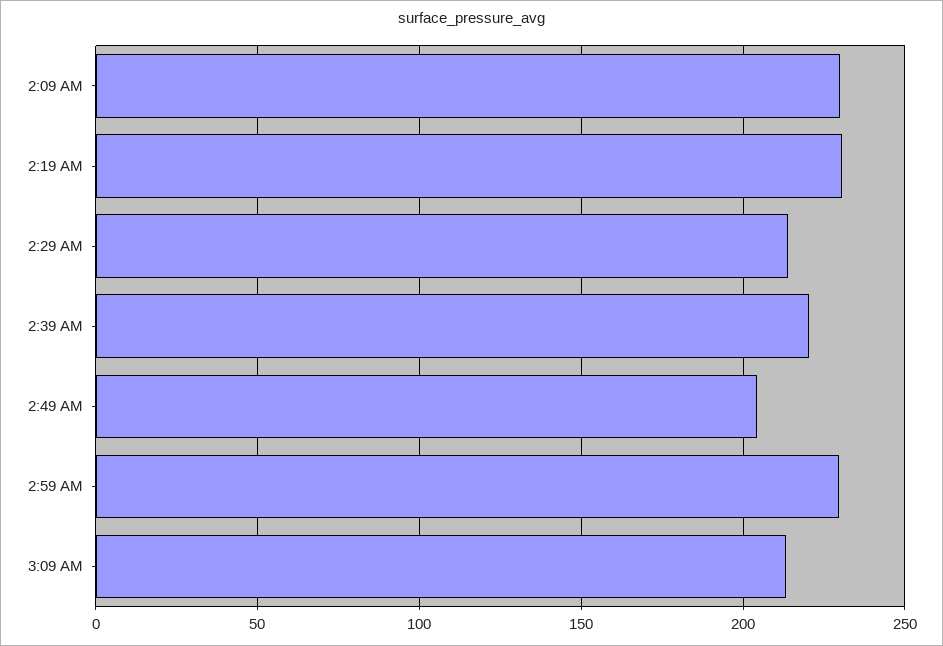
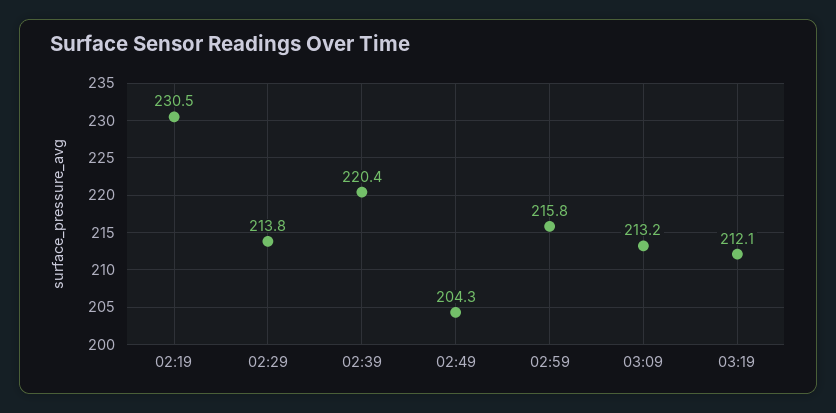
2:09 AM: 230 -> none
2:59 AM: 230 -> 215.8
03:19: none -> 212.1

